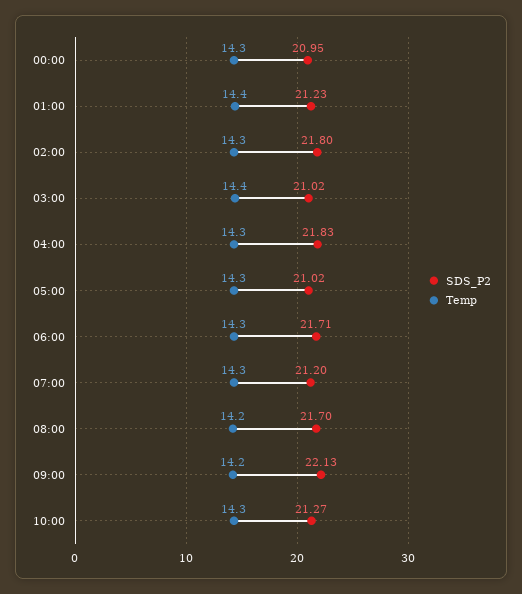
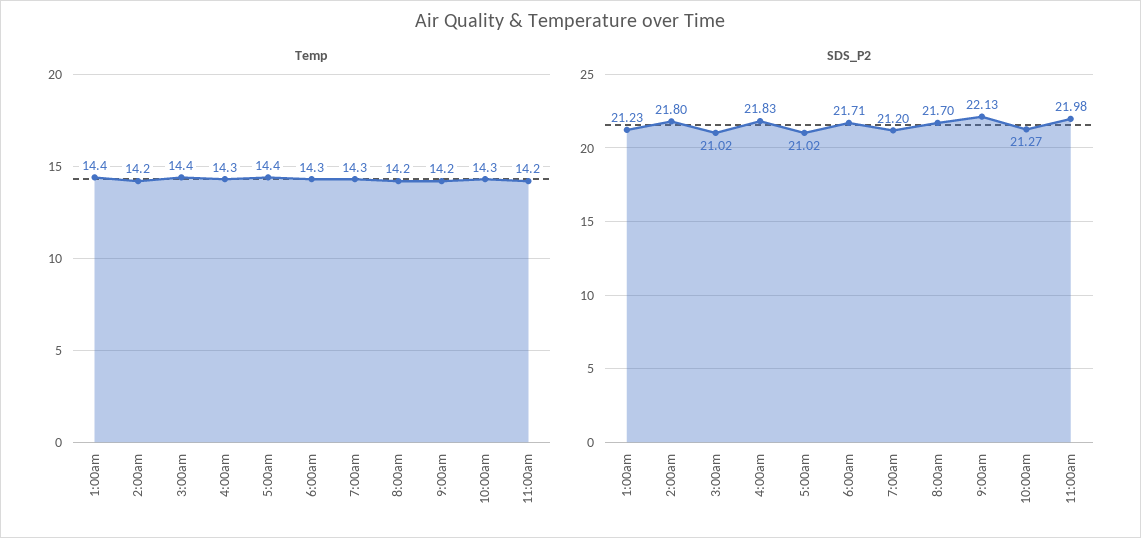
SDS_P2, 00:00: 20.95 -> none
Temp, 00:00: 14.3 -> none
Temp, 02:00: 14.3 -> 14.2
Temp, 05:00: 14.3 -> 14.4
Temp, 11:00am: none -> 14.2
SDS_P2, 11:00am: none -> 21.98

